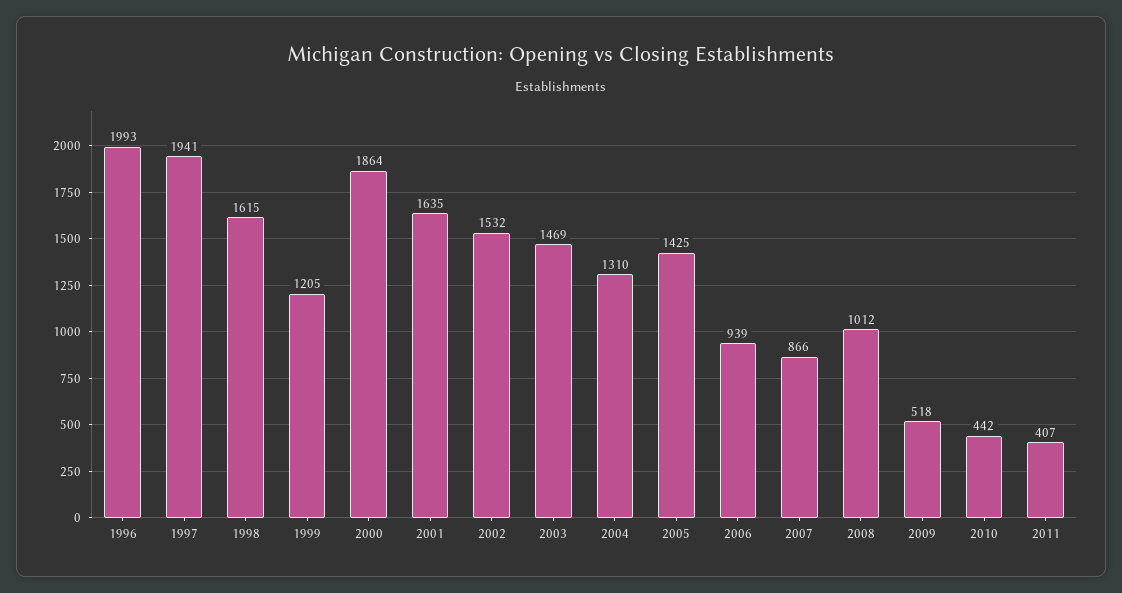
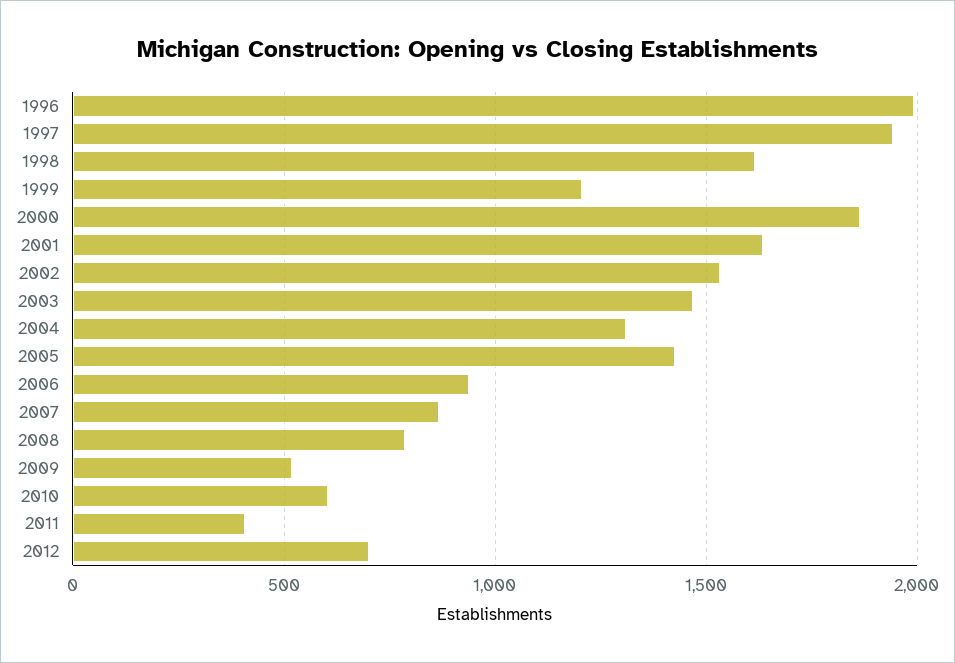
2008: 1012 -> 800
2010: 442 -> 600
2012: none -> 700

